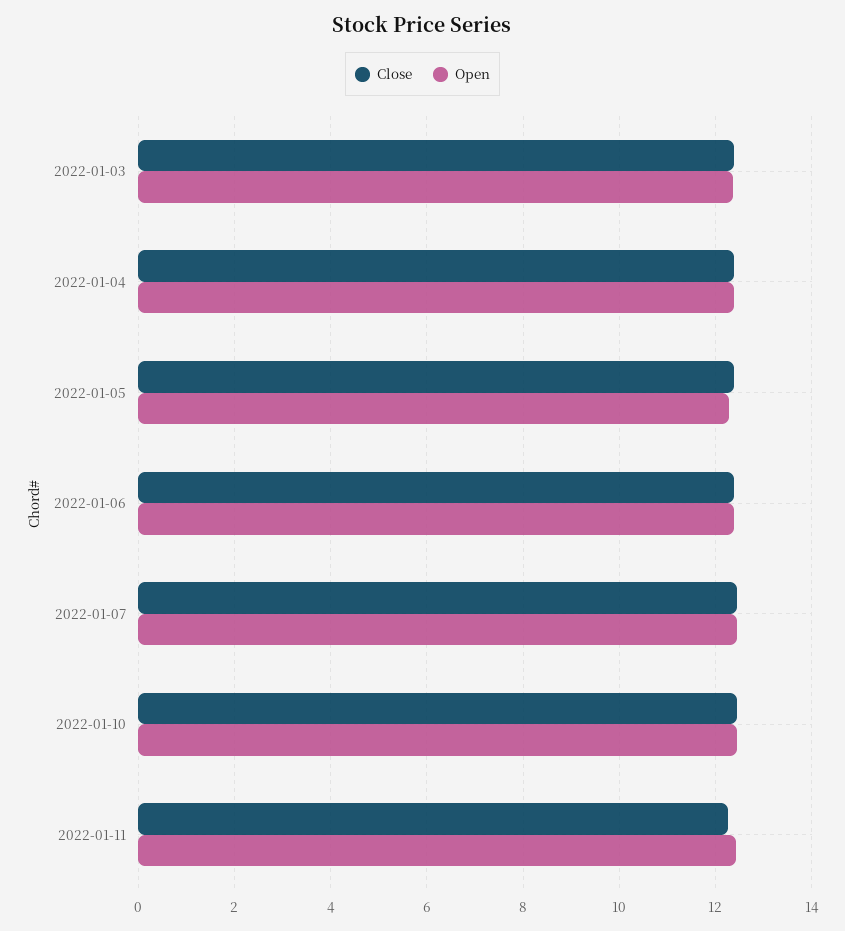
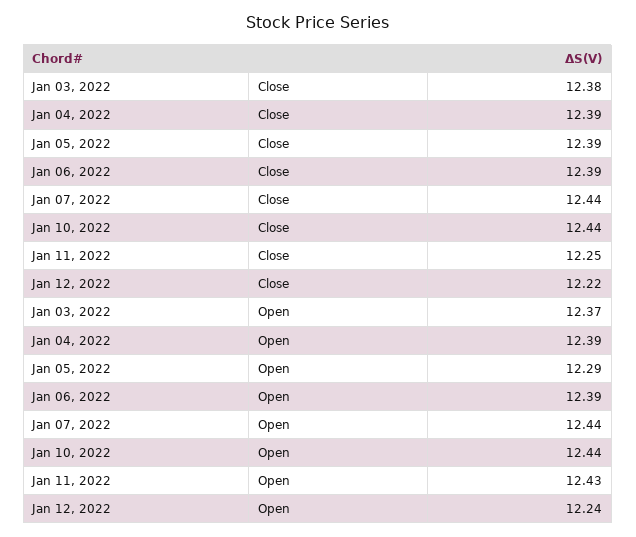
Close, Jan 12, 2022: none -> 12.22
Open, Jan 12, 2022: none -> 12.24

